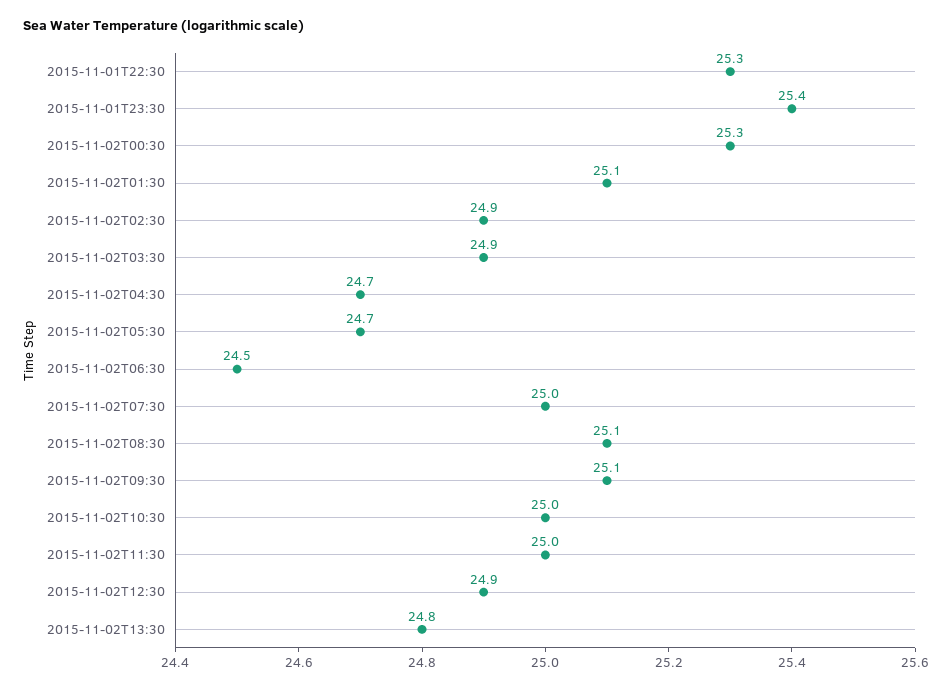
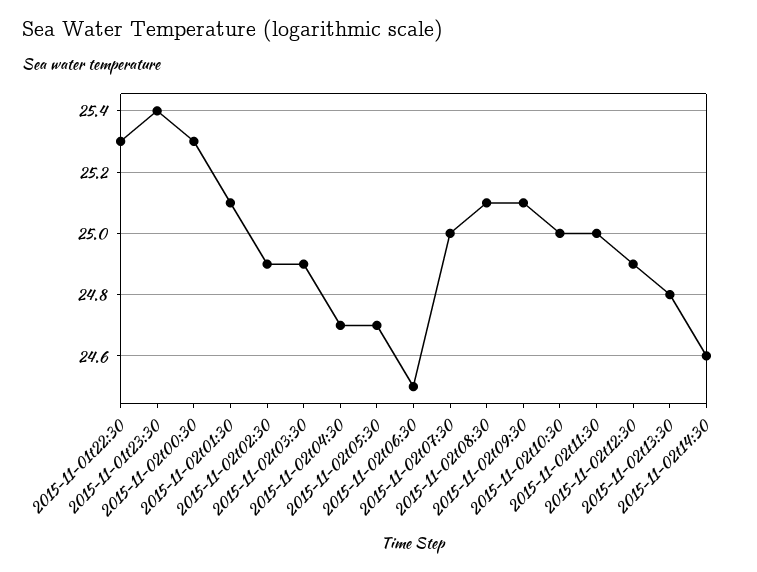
2015-11-02t14:30: none -> 24.6

